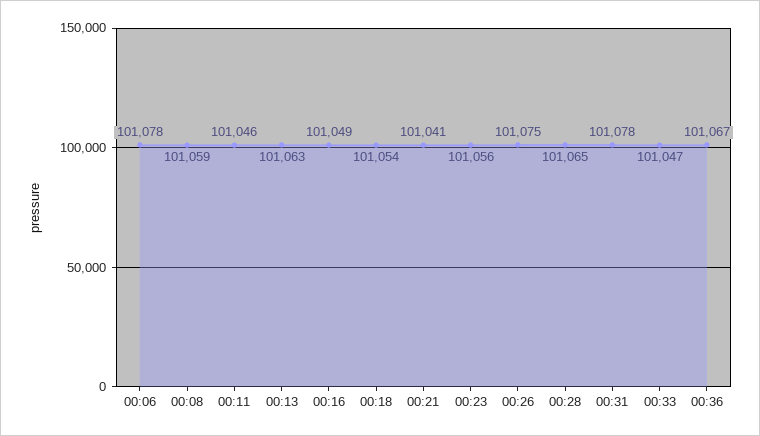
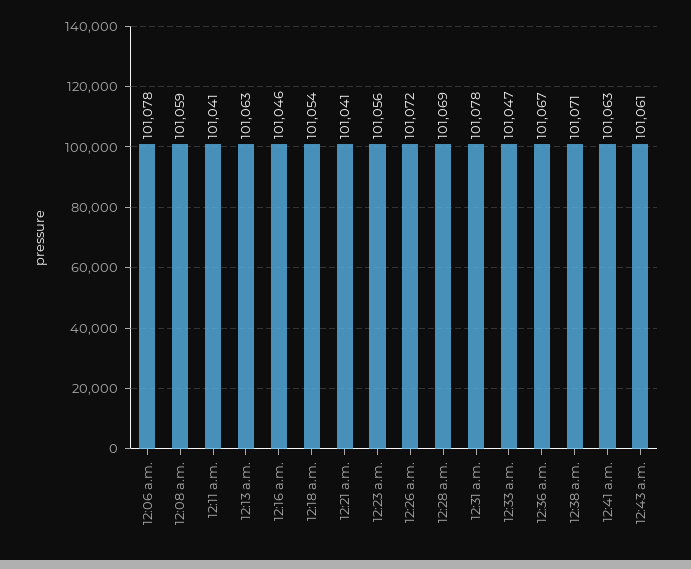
00:11: 101046 -> 101041
00:16: 101049 -> 101046
00:26: 101075 -> 101072
00:28: 101065 -> 101069
12:38 a.m.: none -> 101071
12:41 a.m.: none -> 101063
12:43 a.m.: none -> 101061

